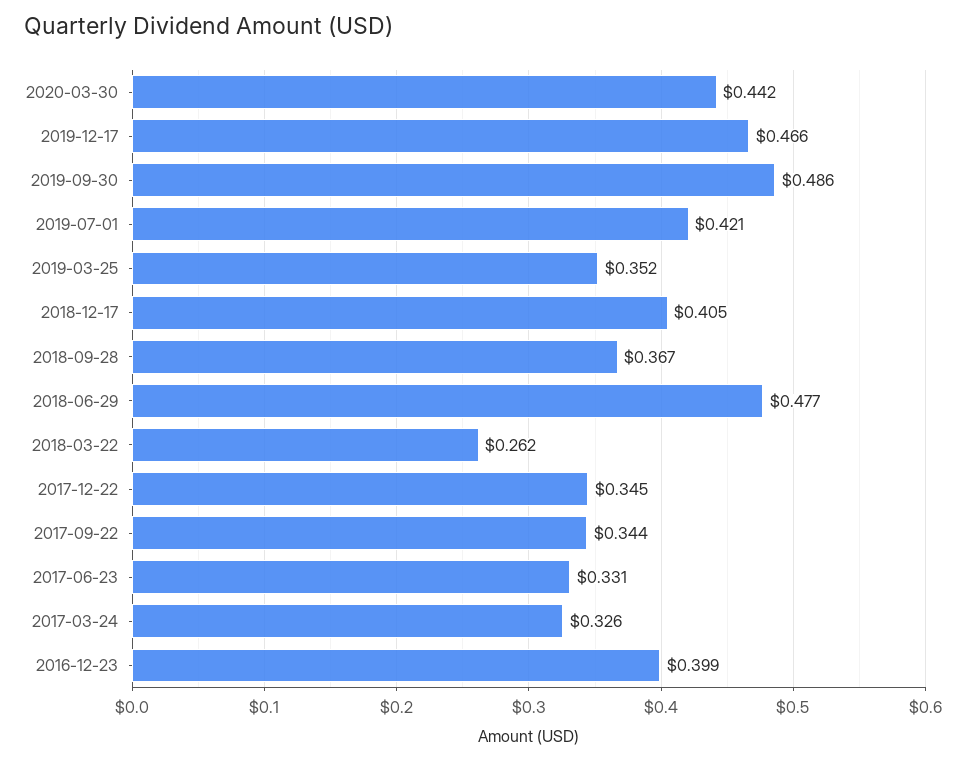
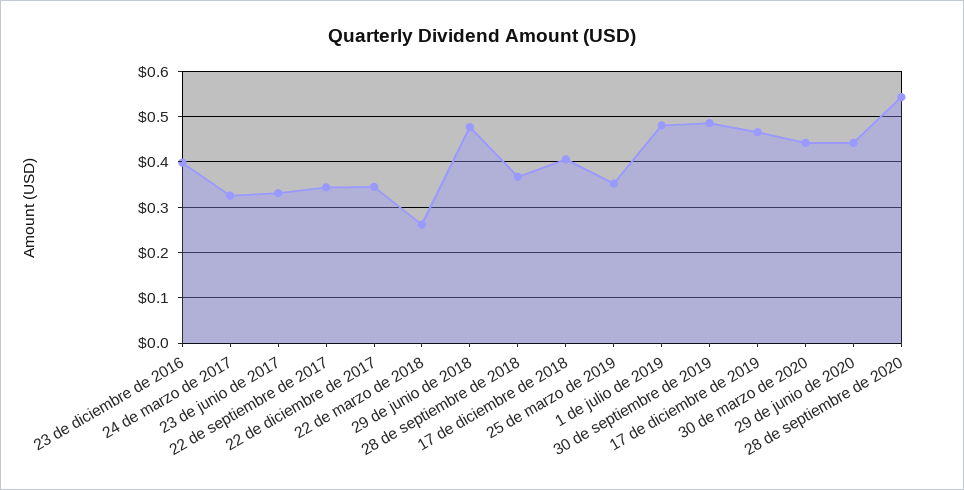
2019-07-01: 0.421 -> 0.48
29 de junio de 2020: none -> 0.44
28 de septiembre de 2020: none -> 0.54

